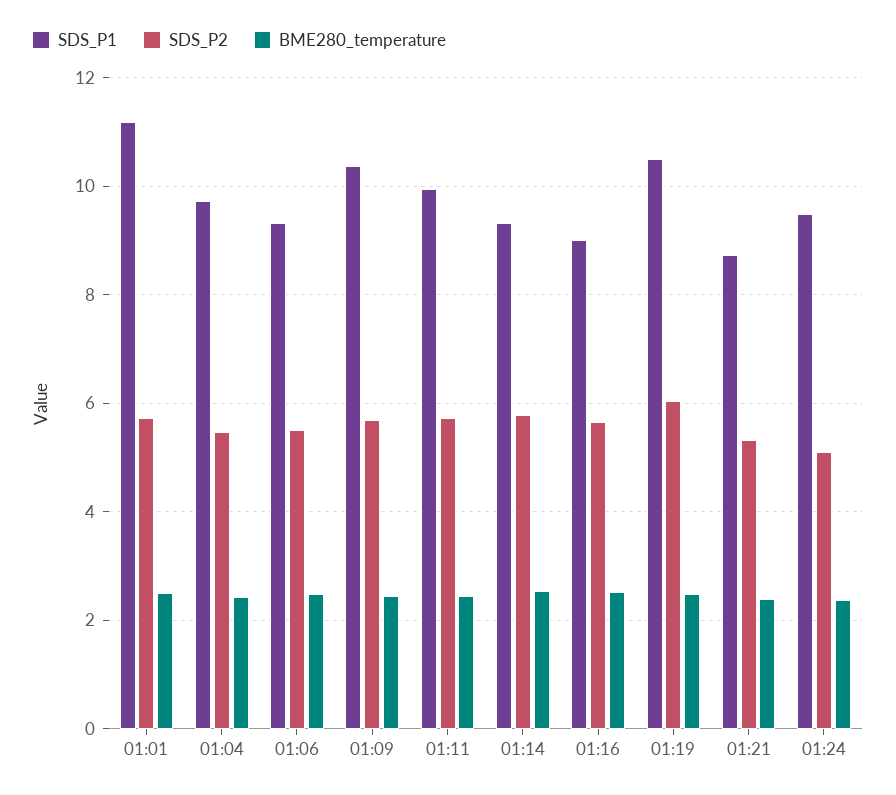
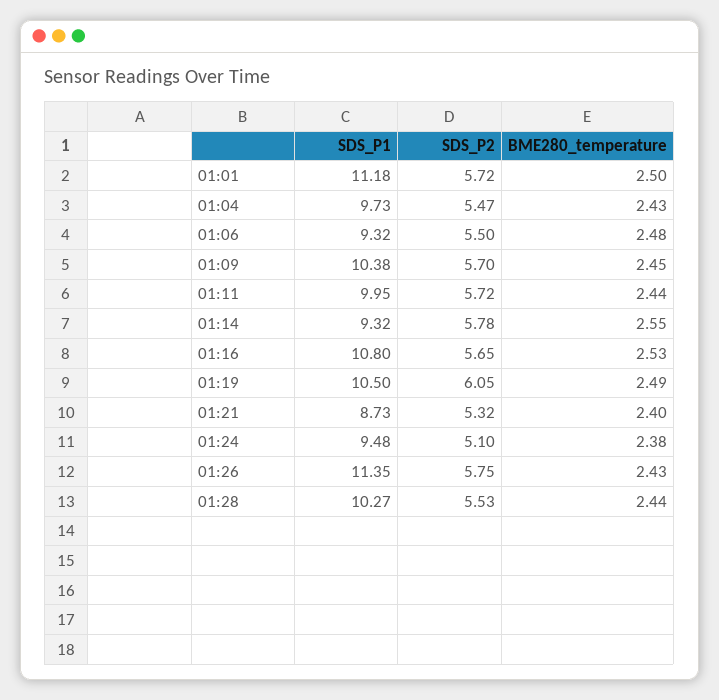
SDS_P1, 01:16: 9 -> 10.8
SDS_P1, 01:26: none -> 11.35
SDS_P2, 01:26: none -> 5.75
BME280_temperature, 01:26: none -> 2.43
SDS_P1, 01:28: none -> 10.27
SDS_P2, 01:28: none -> 5.53
BME280_temperature, 01:28: none -> 2.44

